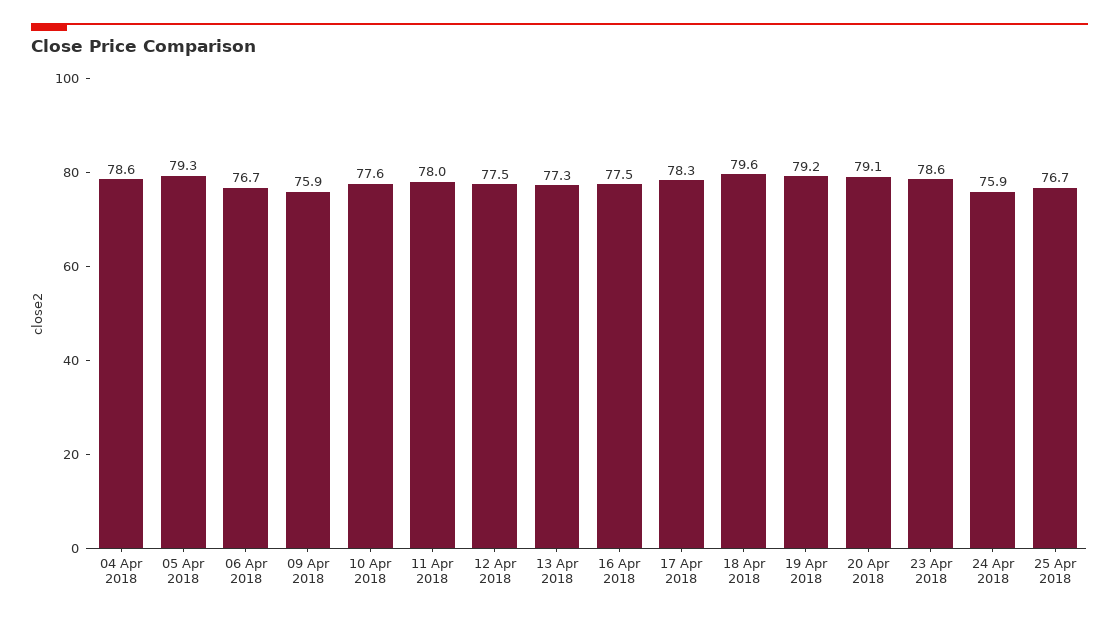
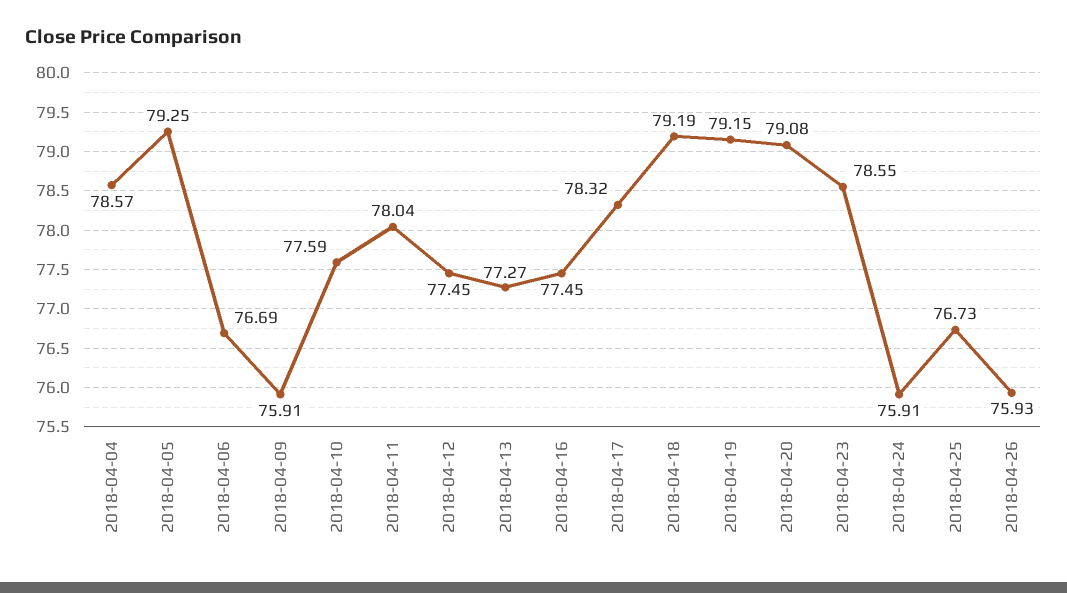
18 Apr 2018: 79.6 -> 79.19
2018-04-26: none -> 75.93

